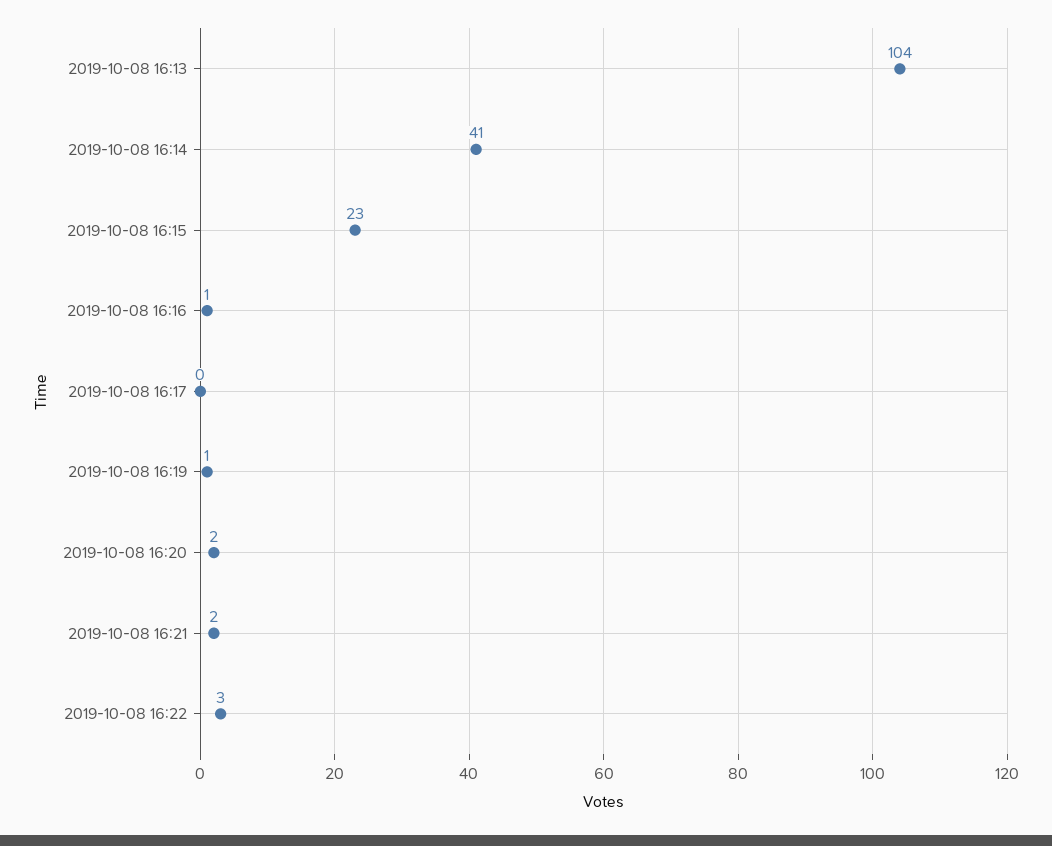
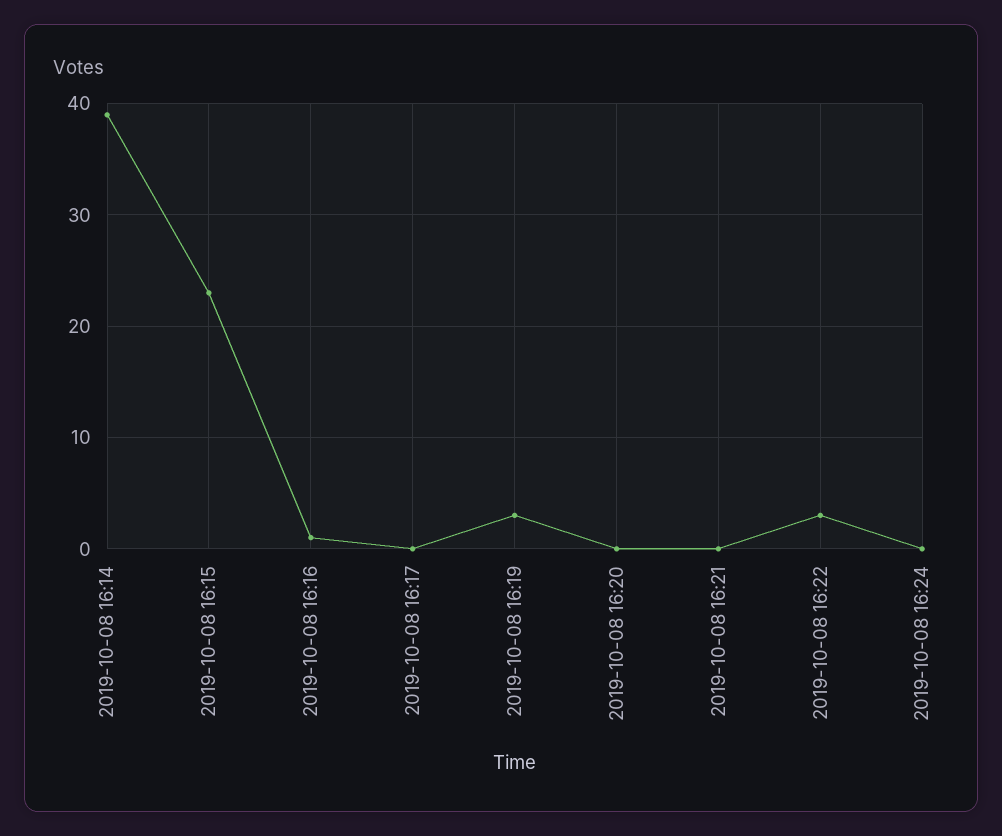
2019-10-08 16:13: 104 -> none
2019-10-08 16:14: 41 -> 39
2019-10-08 16:19: 1 -> 3
2019-10-08 16:20: 2 -> 0
2019-10-08 16:21: 2 -> 0
2019-10-08 16:24: none -> 0

